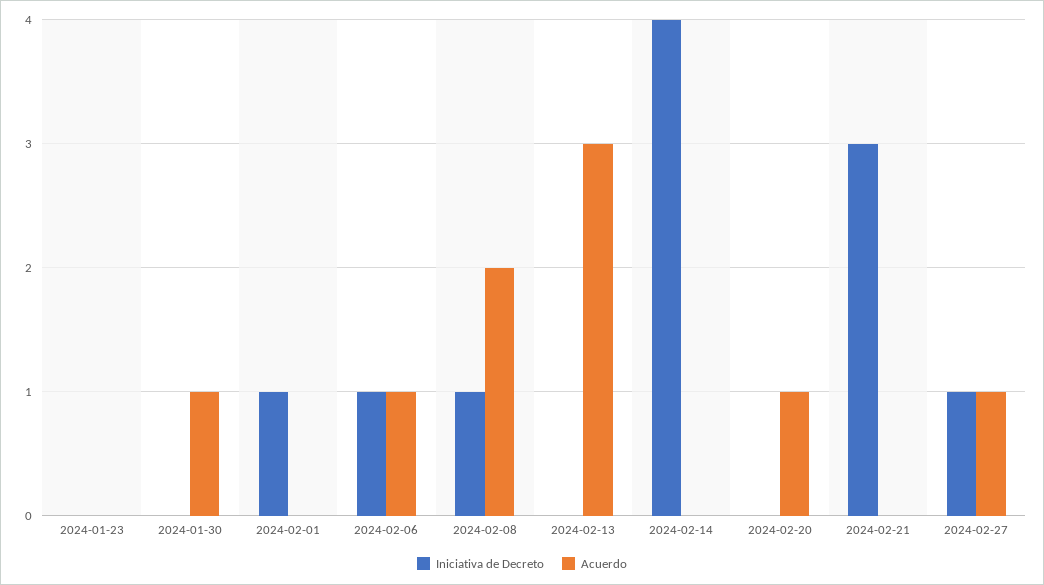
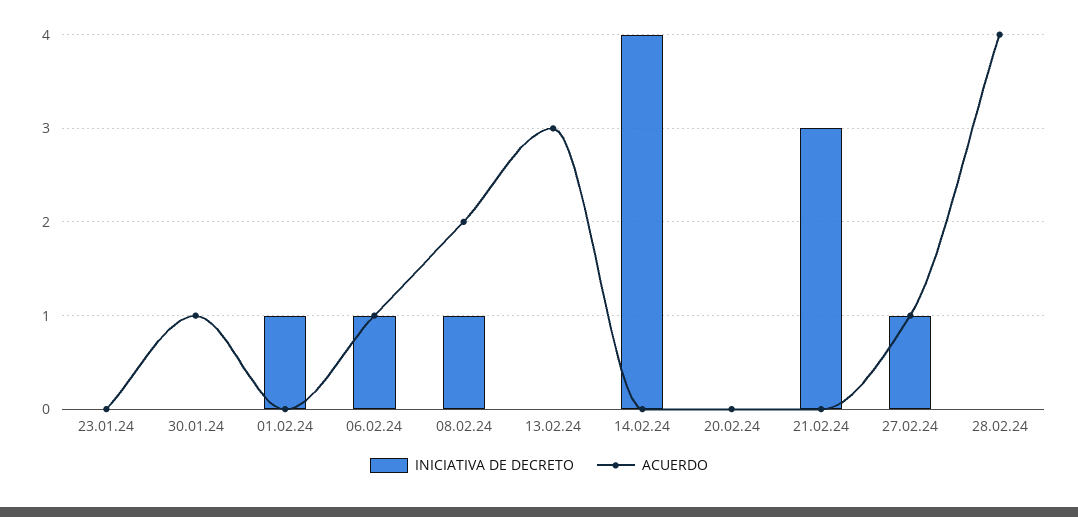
Acuerdo, 2024-02-20: 1 -> 0
Iniciativa de Decreto, 28.02.24: none -> 0
Acuerdo, 28.02.24: none -> 4

